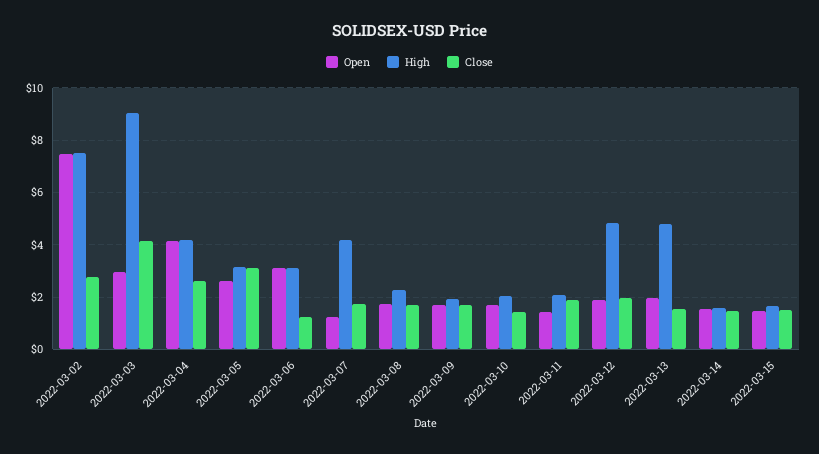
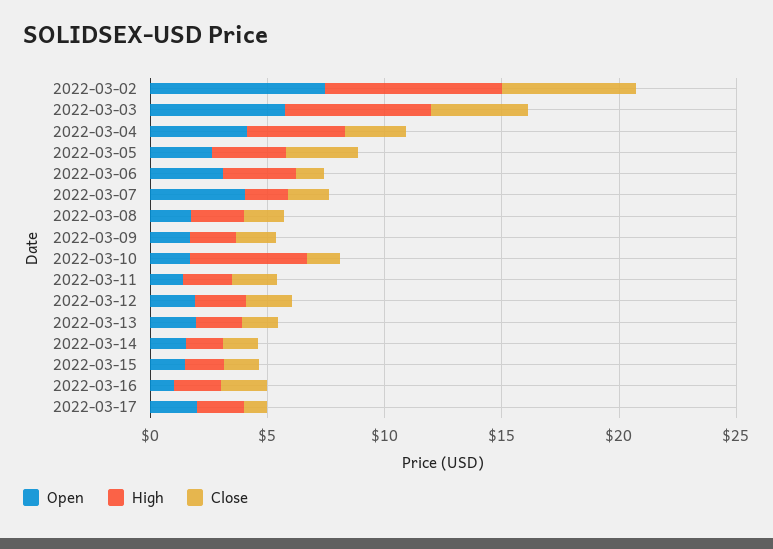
Close, 2022-03-02: 2.75 -> 6
Open, 2022-03-03: 3 -> 6
High, 2022-03-03: 9 -> 6
Open, 2022-03-07: 1.25 -> 4
High, 2022-03-07: 4.25 -> 2
High, 2022-03-10: 2 -> 5
High, 2022-03-12: 4.75 -> 2
High, 2022-03-13: 4.75 -> 2
Open, 2022-03-16: none -> 1
High, 2022-03-16: none -> 2
Close, 2022-03-16: none -> 2
Open, 2022-03-17: none -> 2
High, 2022-03-17: none -> 2
Close, 2022-03-17: none -> 1

